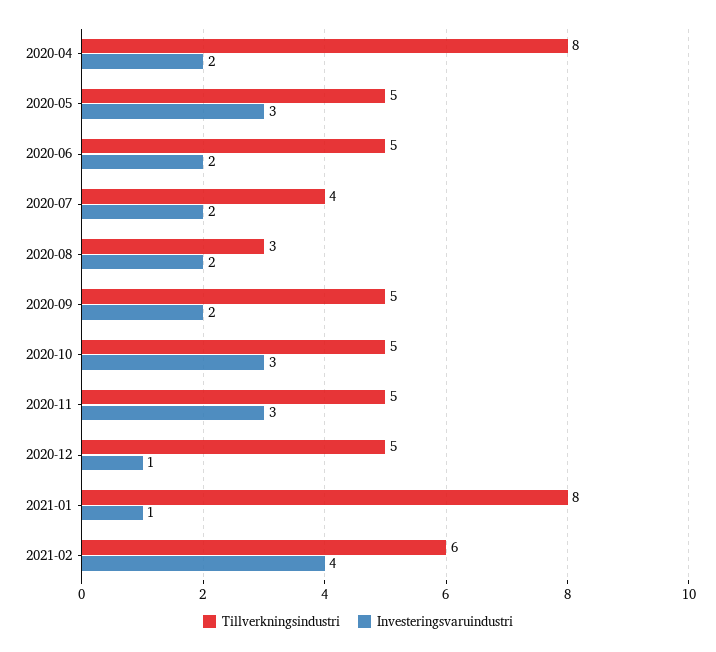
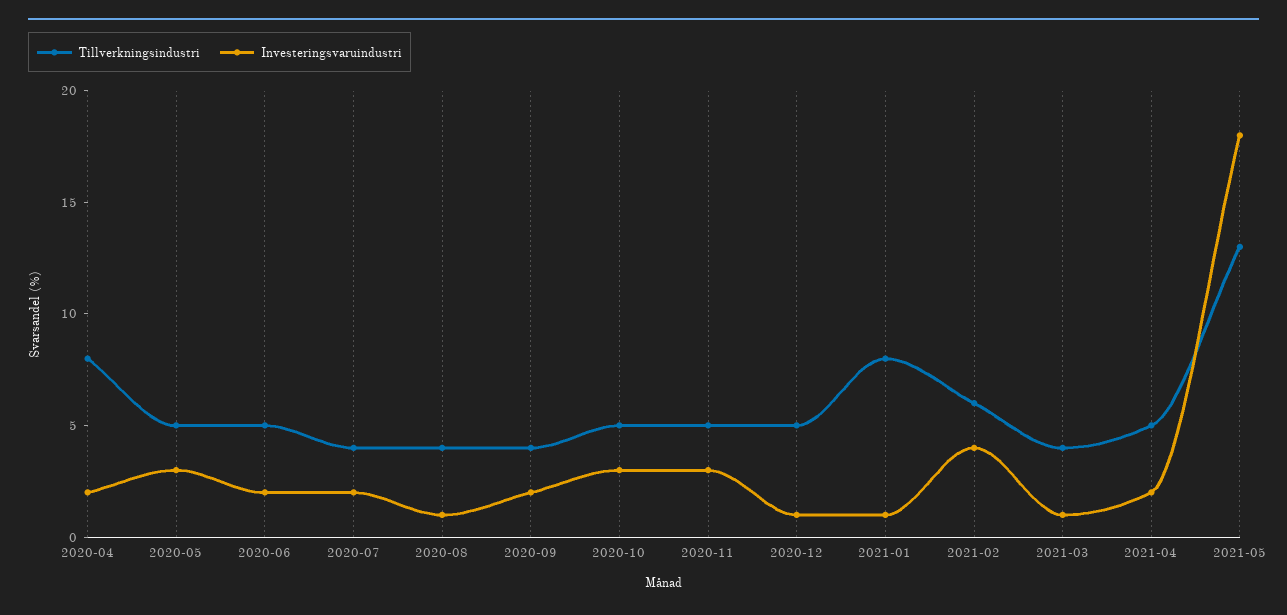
Tillverkningsindustri, 2020-08: 3 -> 4
Investeringsvaruindustri, 2020-08: 2 -> 1
Tillverkningsindustri, 2020-09: 5 -> 4
Tillverkningsindustri, 2021-03: none -> 4
Investeringsvaruindustri, 2021-03: none -> 1
Tillverkningsindustri, 2021-04: none -> 5
Investeringsvaruindustri, 2021-04: none -> 2
Tillverkningsindustri, 2021-05: none -> 13
Investeringsvaruindustri, 2021-05: none -> 18

